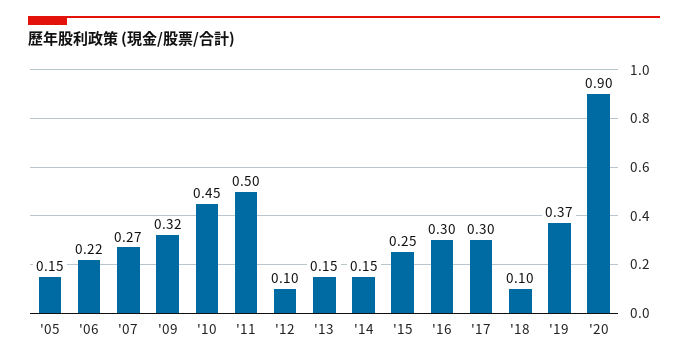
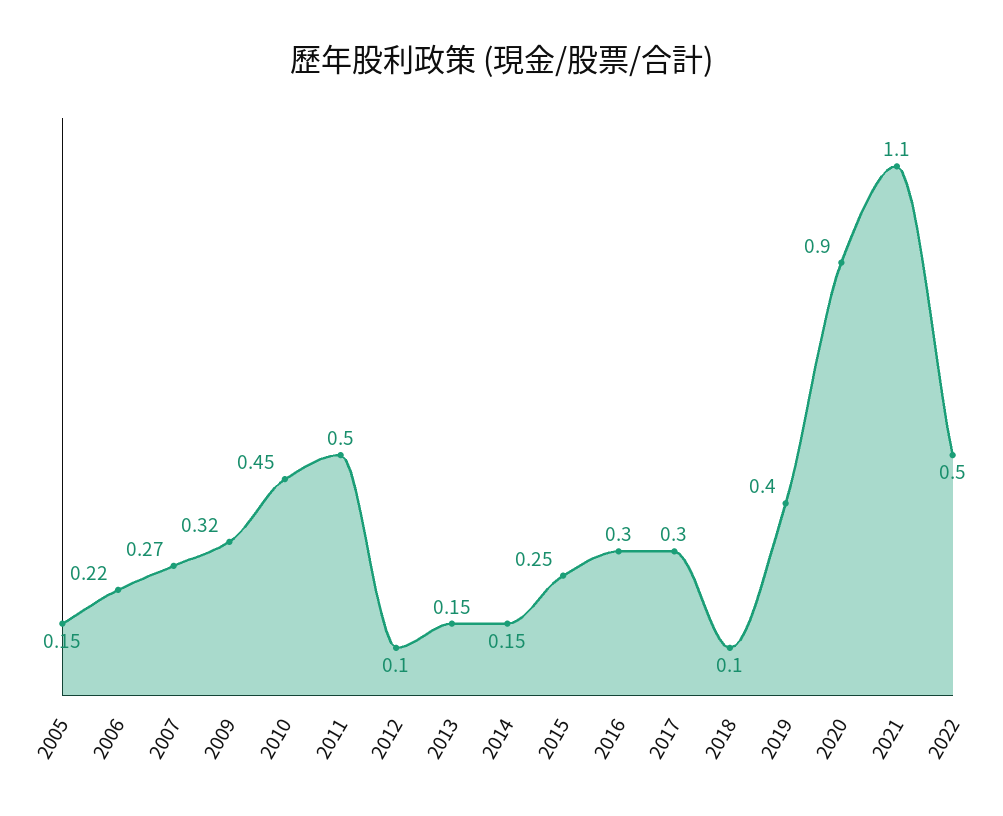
'19: 0.37 -> 0.4
2021: none -> 1.1
2022: none -> 0.5

